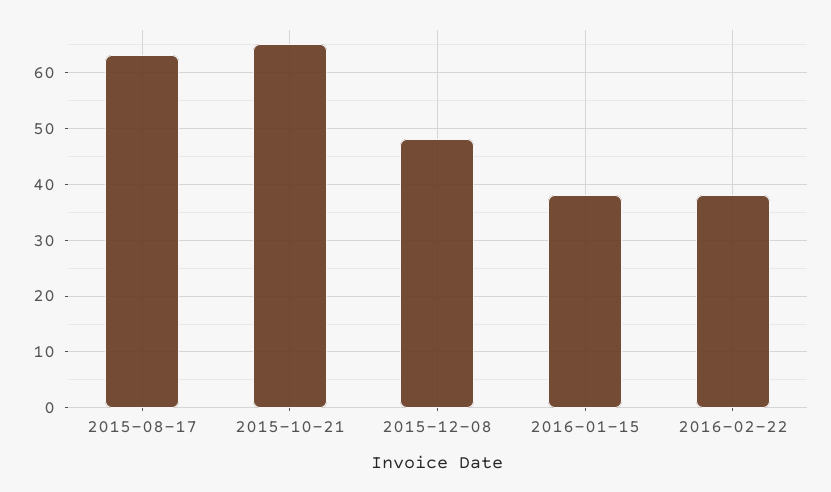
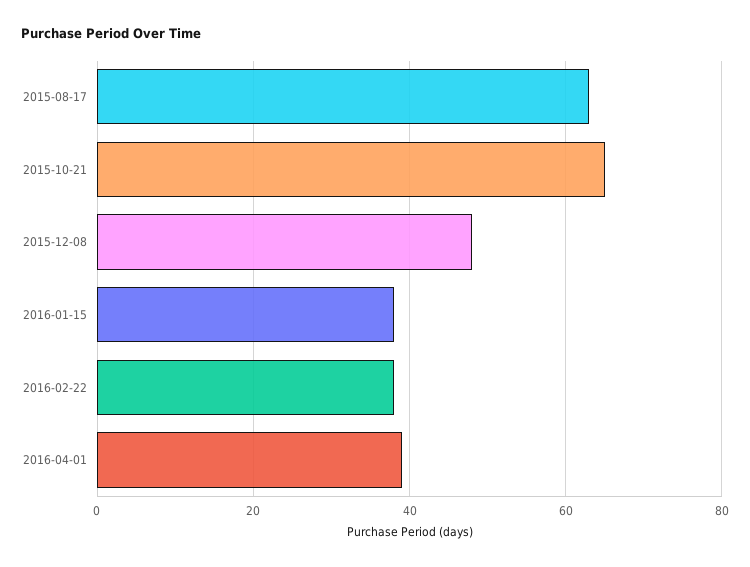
2016-04-01: none -> 40

